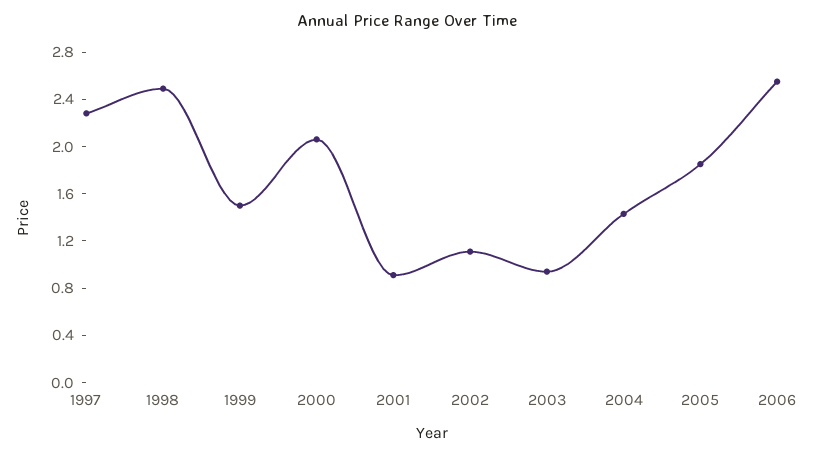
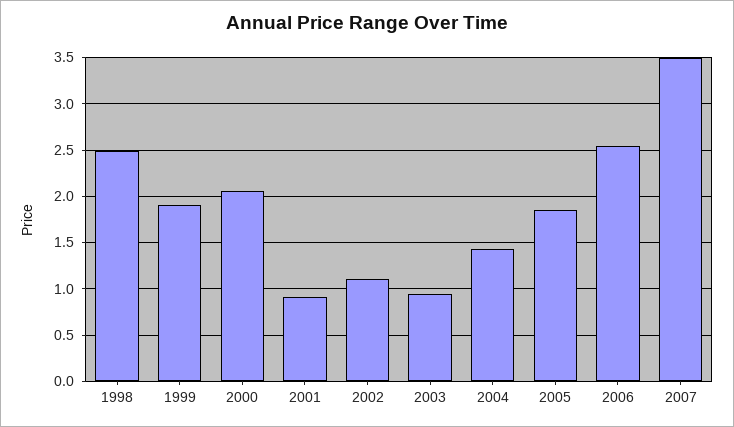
1997: 2.3 -> none
1999: 1.5 -> 1.9
2007: none -> 3.5

